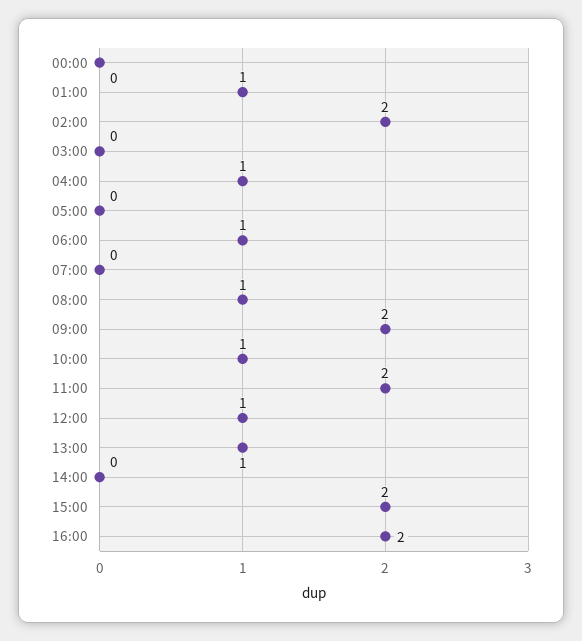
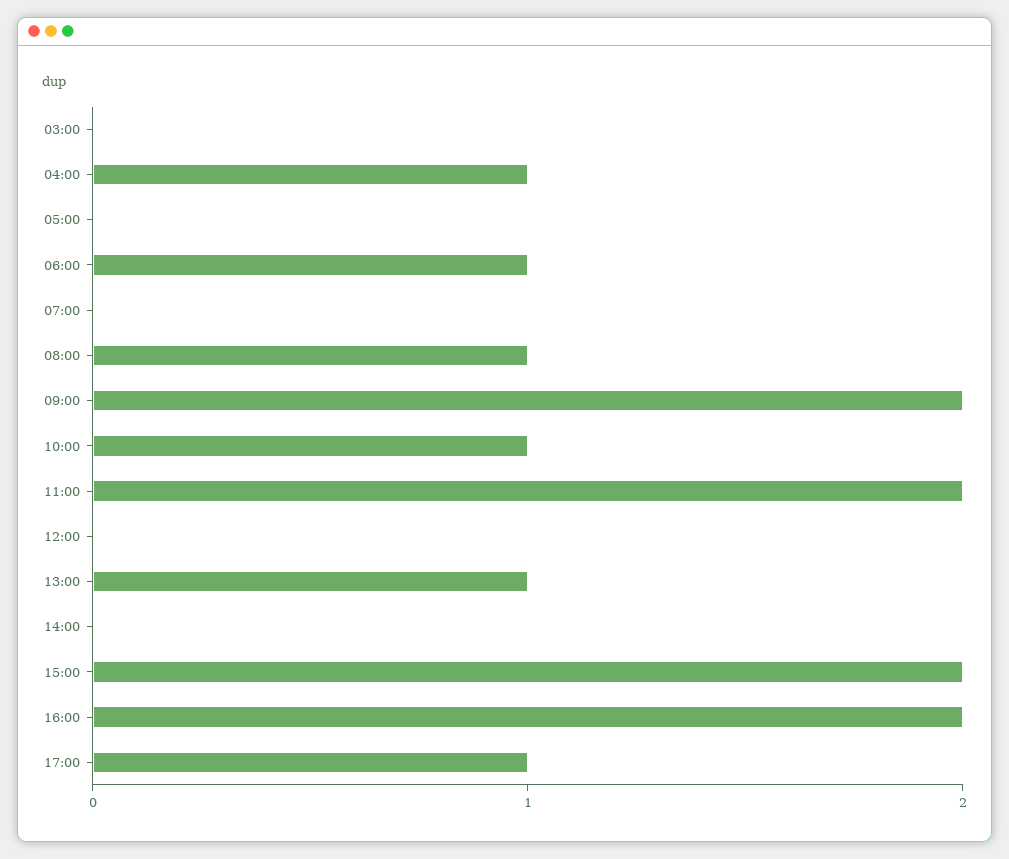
00:00: 0 -> none
01:00: 1 -> none
02:00: 2 -> none
12:00: 1 -> 0
17:00: none -> 1

